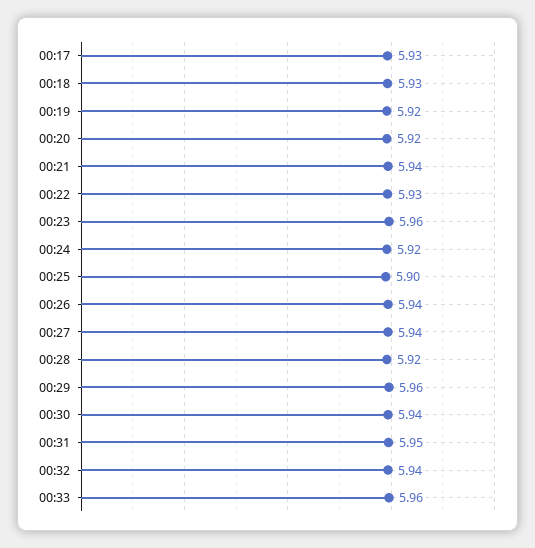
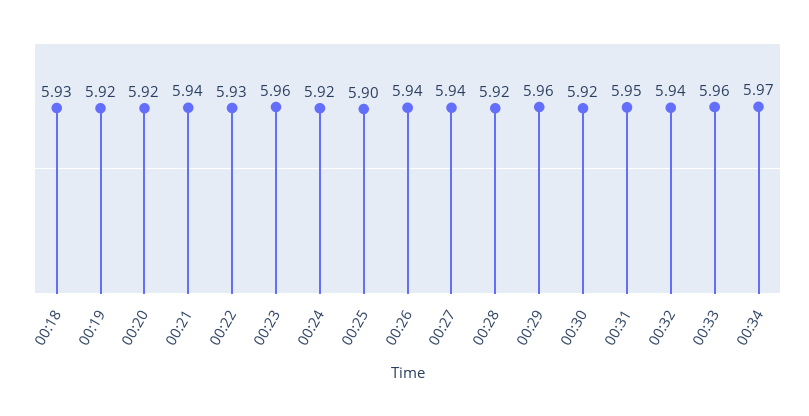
00:17: 5.93 -> none
00:30: 5.94 -> 5.92
00:34: none -> 5.97

